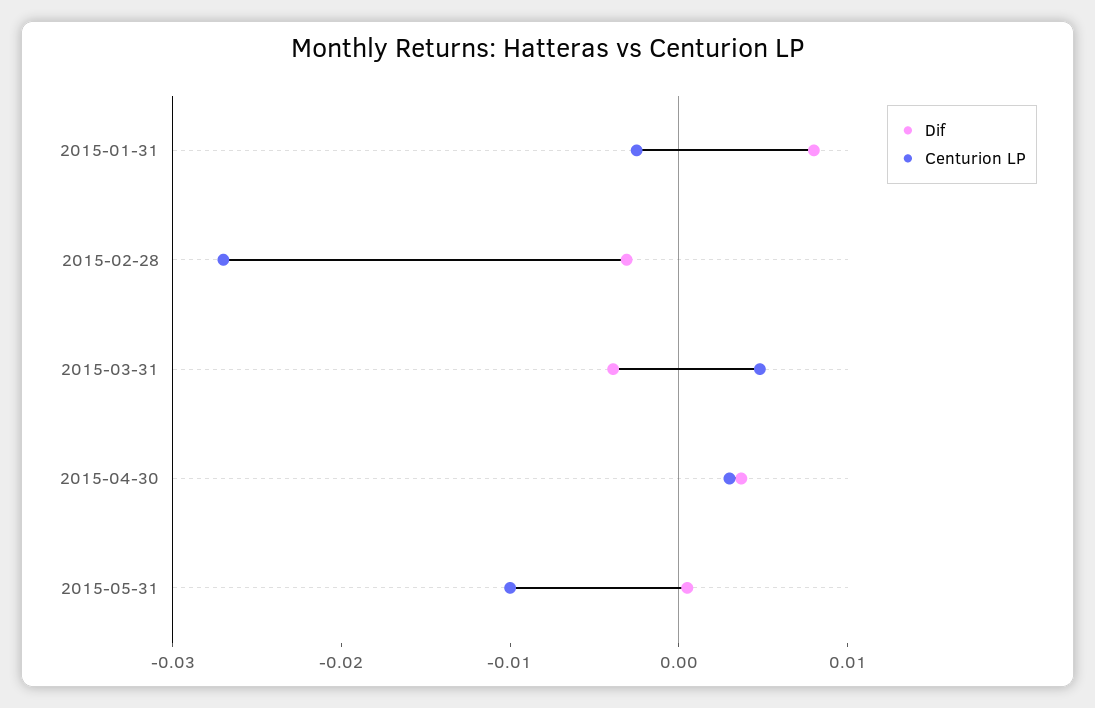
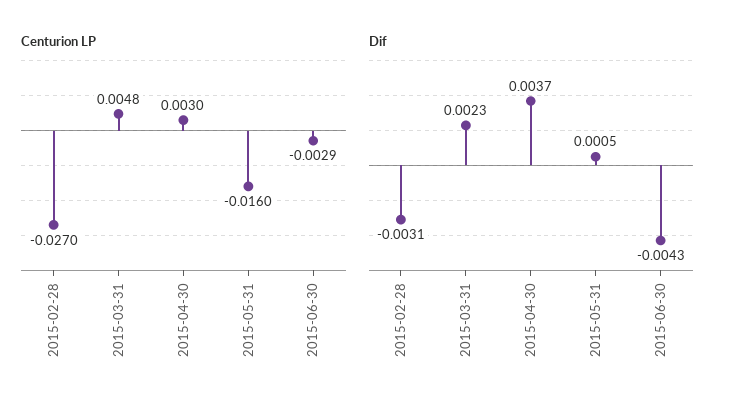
Dif, 2015-01-31: 0.008 -> none
Centurion LP, 2015-01-31: -0.002 -> none
Dif, 2015-03-31: -0.004 -> 0.0023
Centurion LP, 2015-05-31: -0.01 -> -0.016
Centurion LP, 2015-06-30: none -> -0.0029
Dif, 2015-06-30: none -> -0.0043

